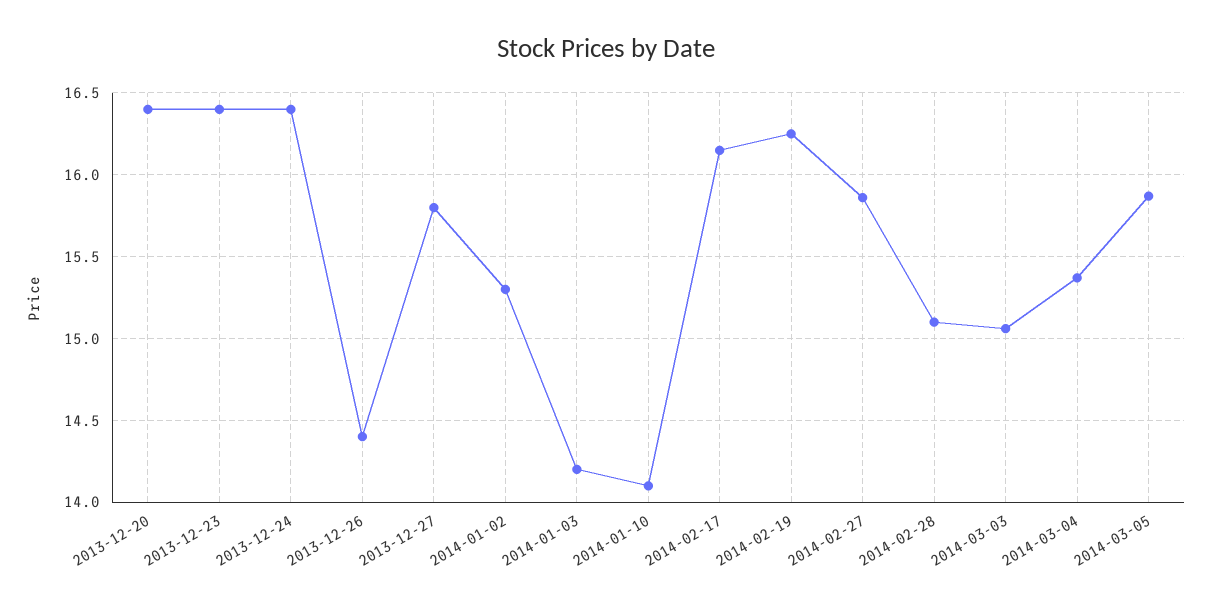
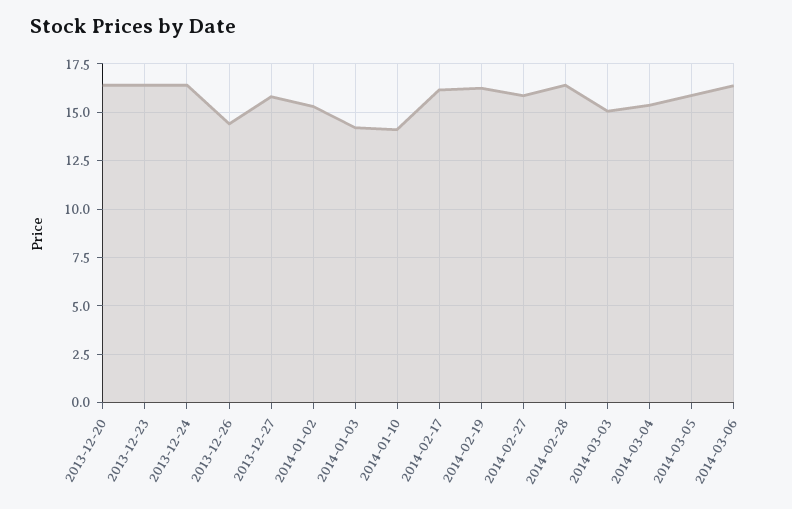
2014-02-28: 15.1 -> 16.5
2014-03-06: none -> 16.5

